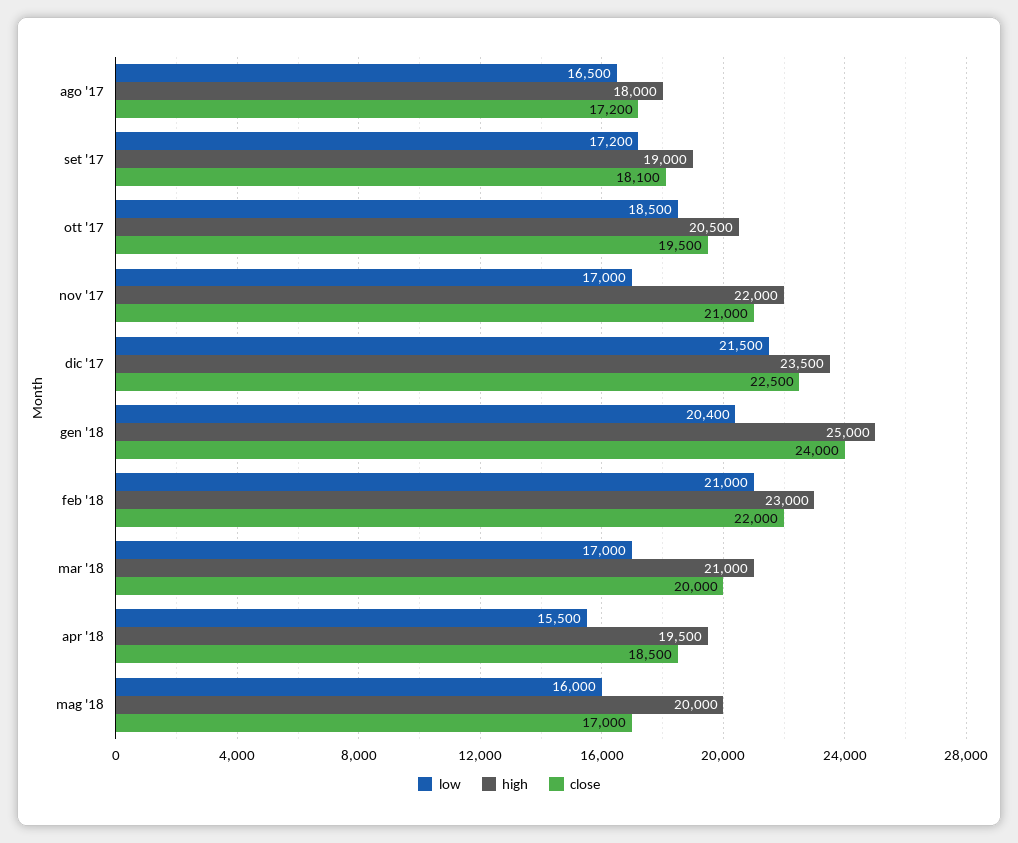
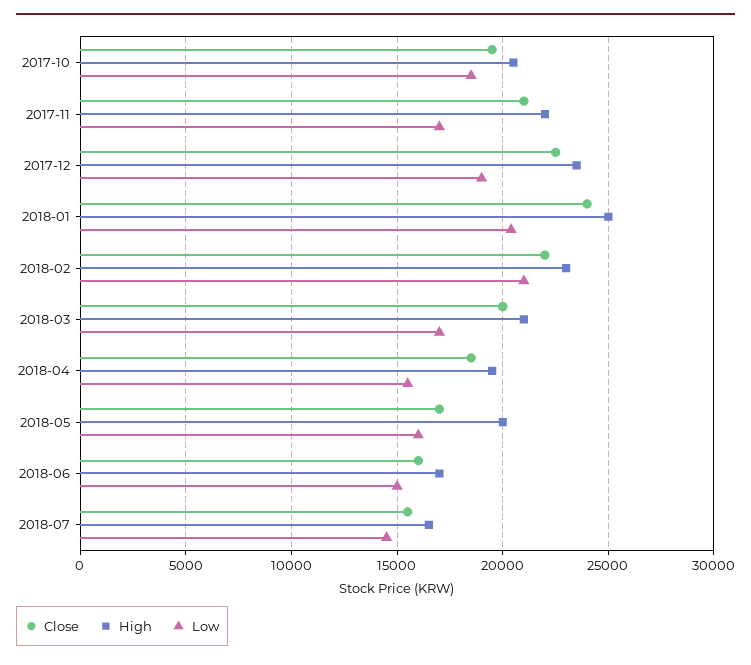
low, ago '17: 16500 -> none
high, ago '17: 18000 -> none
close, ago '17: 17200 -> none
low, set '17: 17200 -> none
high, set '17: 19000 -> none
close, set '17: 18100 -> none
low, dic '17: 21500 -> 19000
close, 2018-06: none -> 16000
high, 2018-06: none -> 17000
low, 2018-06: none -> 15000
close, 2018-07: none -> 15500
high, 2018-07: none -> 16500
low, 2018-07: none -> 14500

